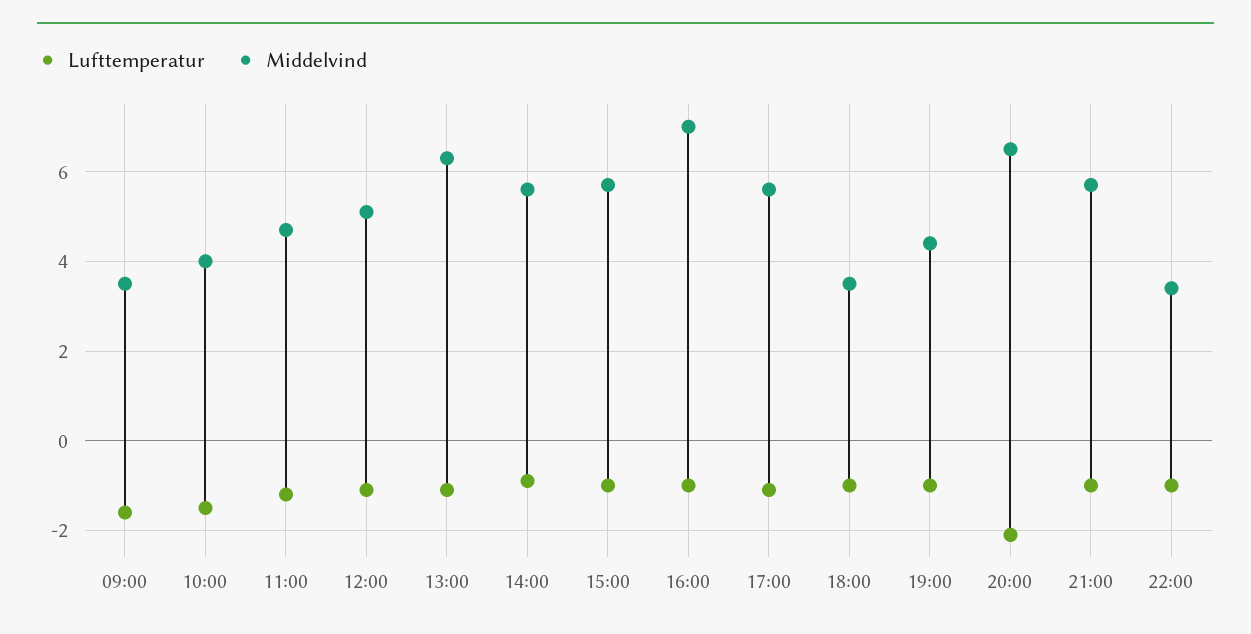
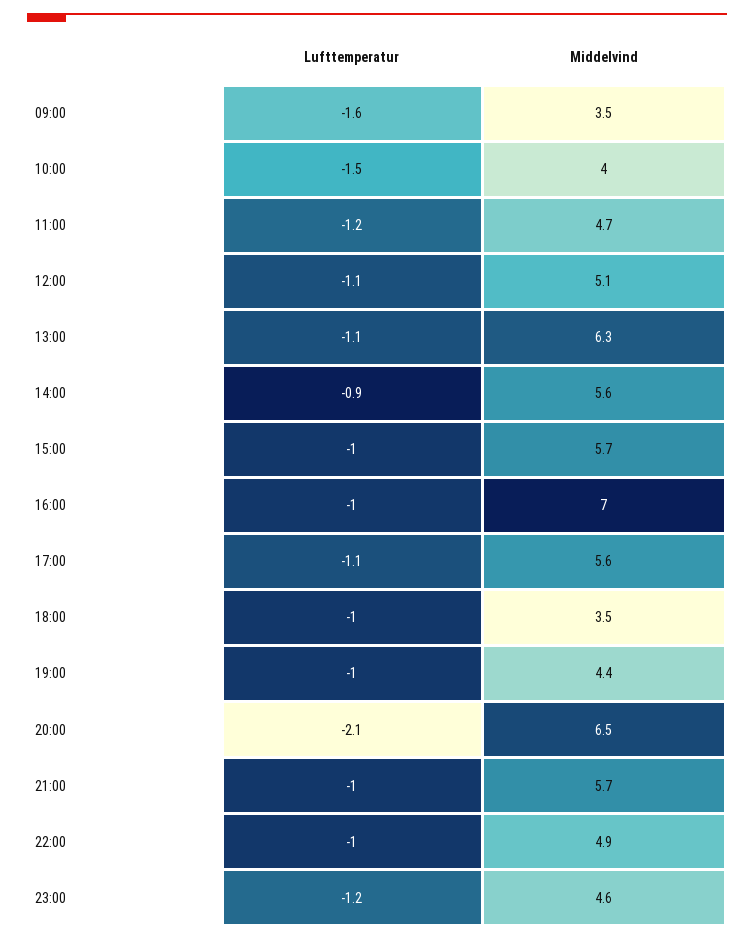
Middelvind, 22:00: 3.5 -> 4.9
Lufttemperatur, 23:00: none -> -1.2
Middelvind, 23:00: none -> 4.6

